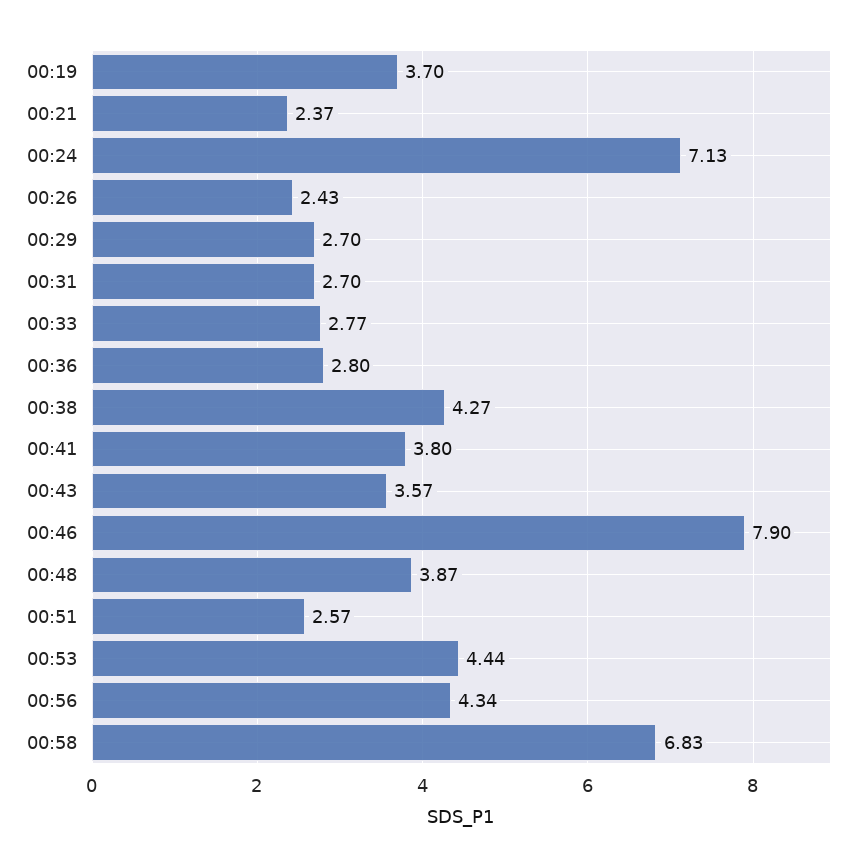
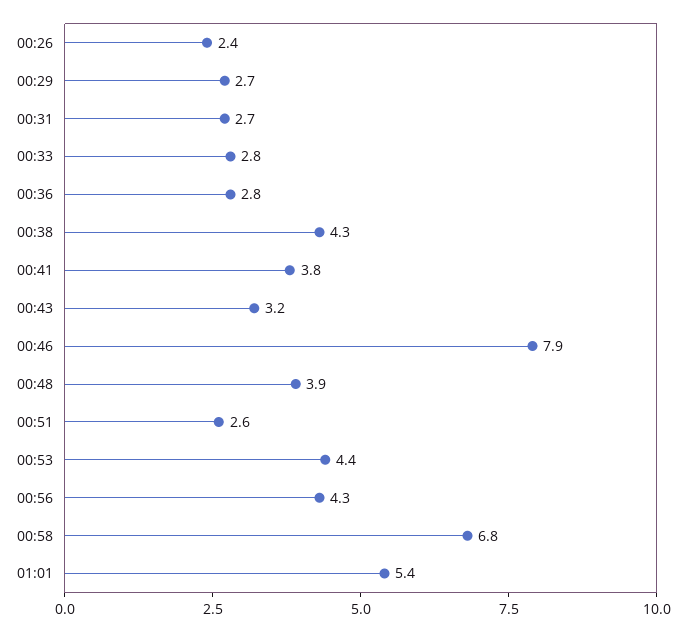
00:19: 3.7 -> none
00:21: 2.37 -> none
00:24: 7.13 -> none
00:43: 3.57 -> 3.2
01:01: none -> 5.4

